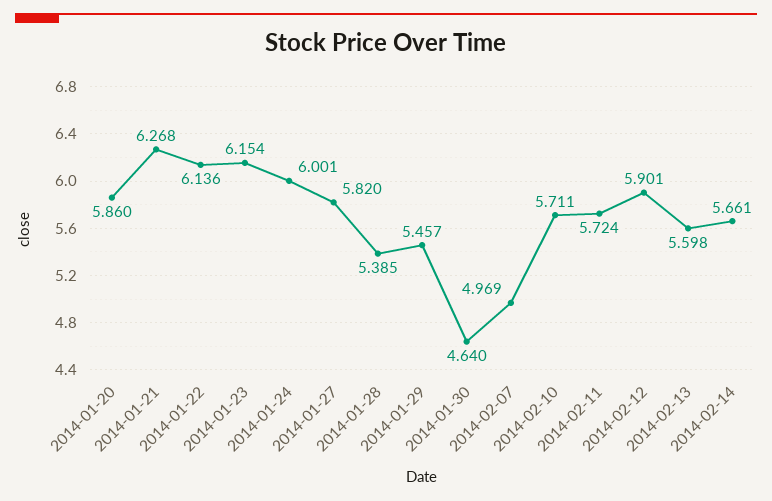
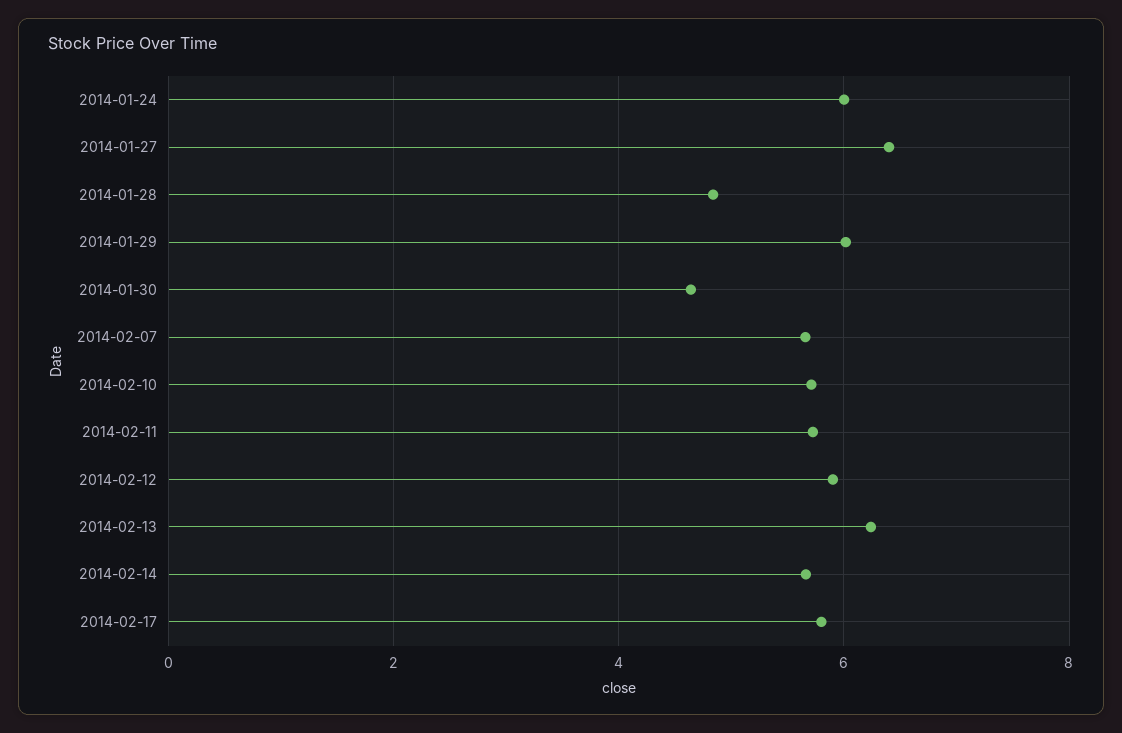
2014-01-20: 5.86 -> none
2014-01-21: 6.268 -> none
2014-01-22: 6.136 -> none
2014-01-23: 6.154 -> none
2014-01-27: 5.82 -> 6.4
2014-01-28: 5.385 -> 4.8
2014-01-29: 5.457 -> 6
2014-02-07: 4.969 -> 5.6
2014-02-13: 5.598 -> 6.2
2014-02-17: none -> 5.8

